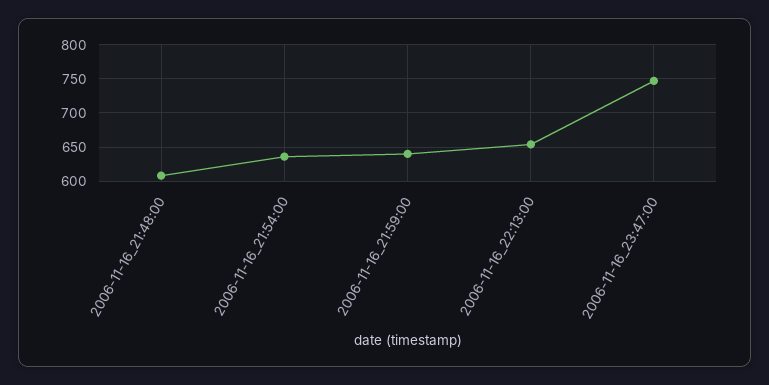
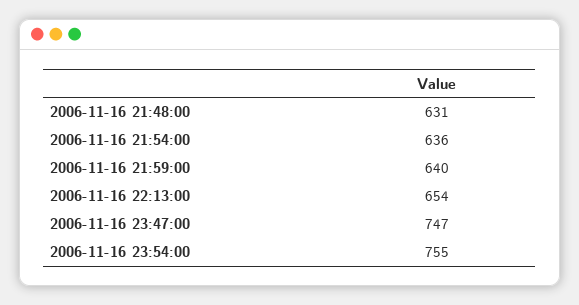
2006-11-16_21:48:00: 610 -> 631
2006-11-16 23:54:00: none -> 755

